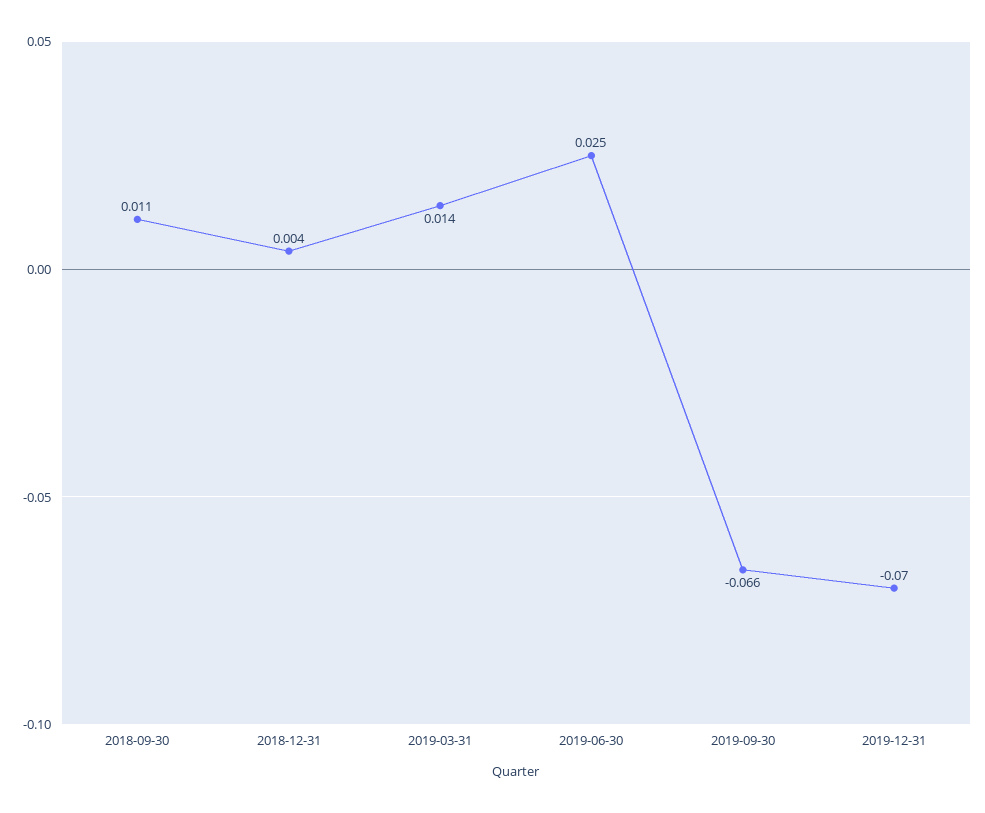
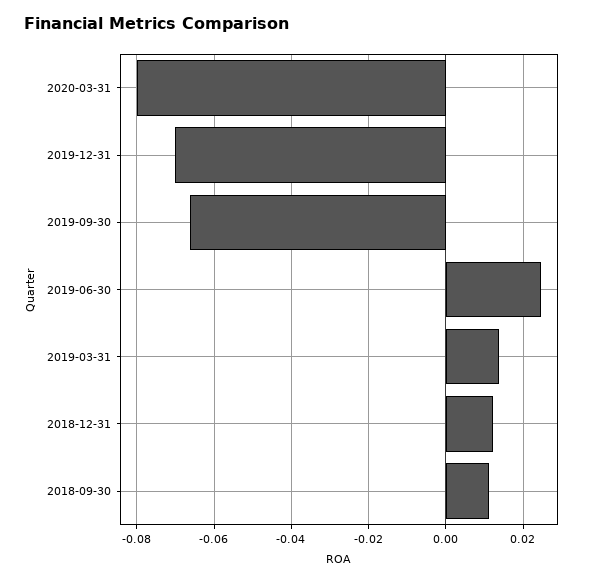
2018-12-31: 0.004 -> 0.012
2020-03-31: none -> -0.08

